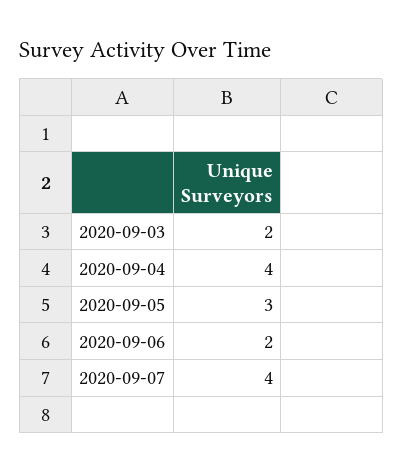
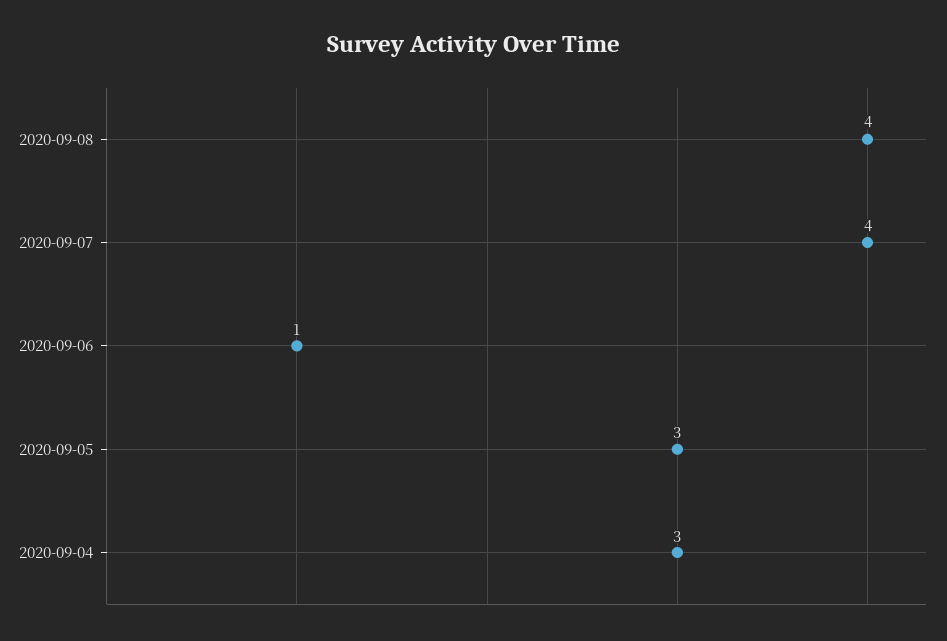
2020-09-03: 2 -> none
2020-09-04: 4 -> 3
2020-09-06: 2 -> 1
2020-09-08: none -> 4

